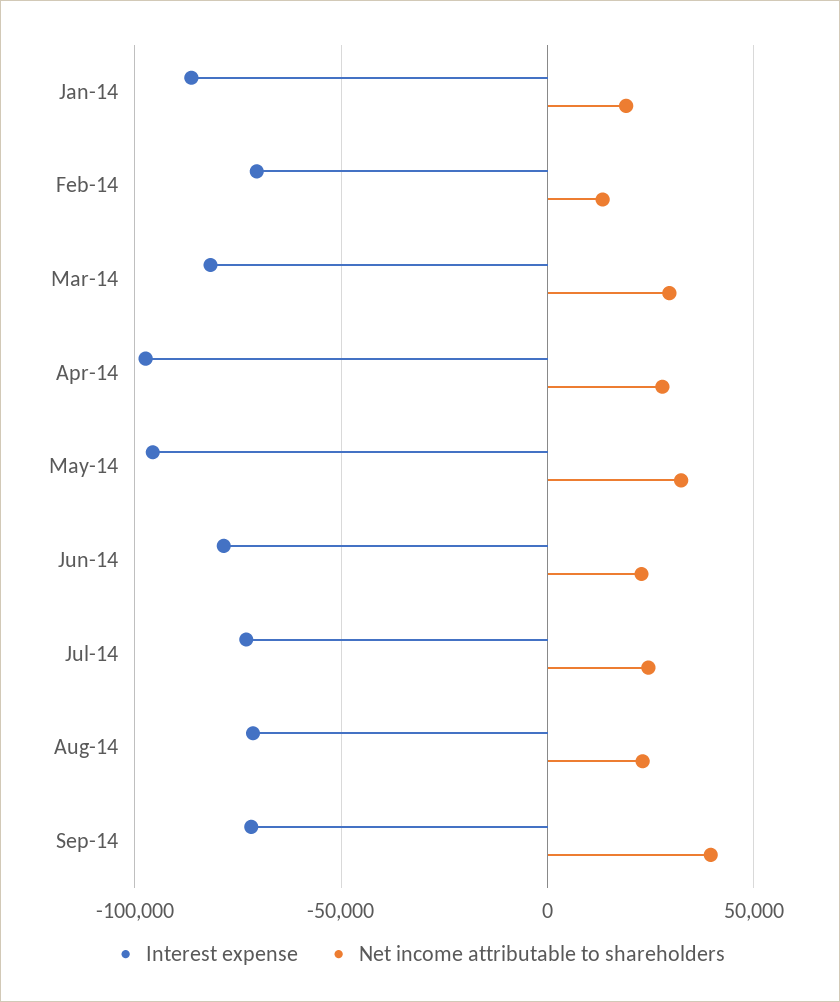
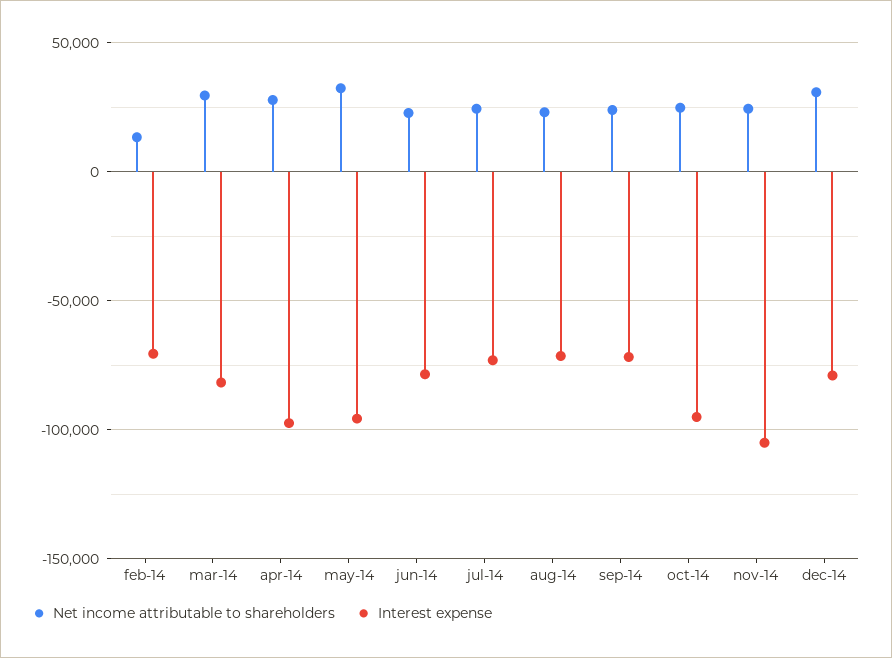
Interest expense, Jan-14: -85000 -> none
Net income attributable to shareholders, Jan-14: 20000 -> none
Net income attributable to shareholders, Sep-14: 40000 -> 25000
Net income attributable to shareholders, oct-14: none -> 25000
Interest expense, oct-14: none -> -95000
Net income attributable to shareholders, nov-14: none -> 25000
Interest expense, nov-14: none -> -105000
Net income attributable to shareholders, dec-14: none -> 30000
Interest expense, dec-14: none -> -80000

